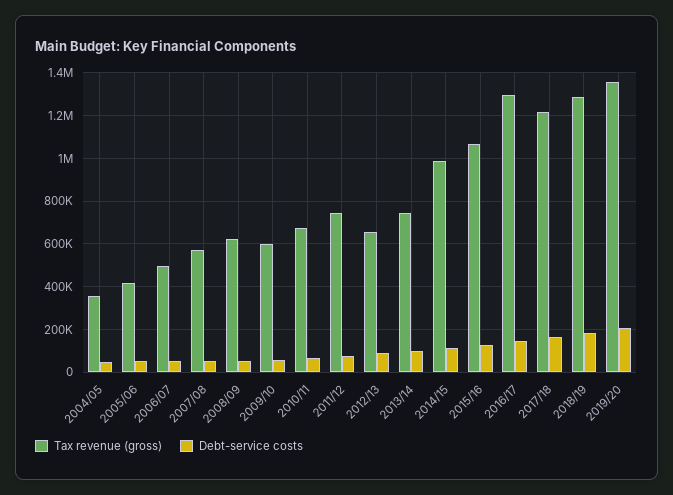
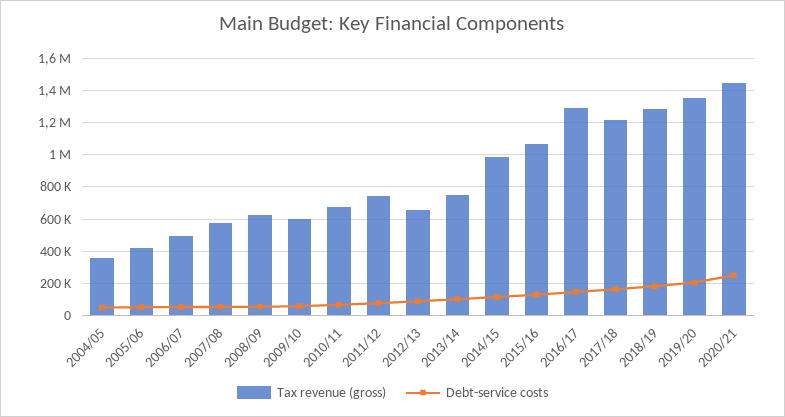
Tax revenue (gross), 2020/21: none -> 1450000
Debt-service costs, 2020/21: none -> 250000

